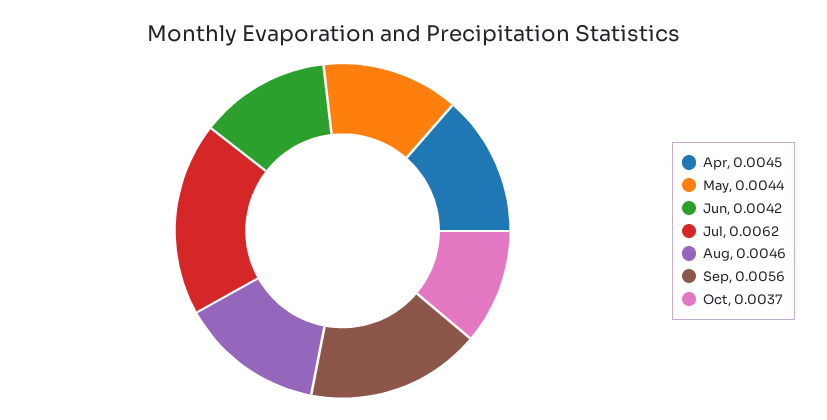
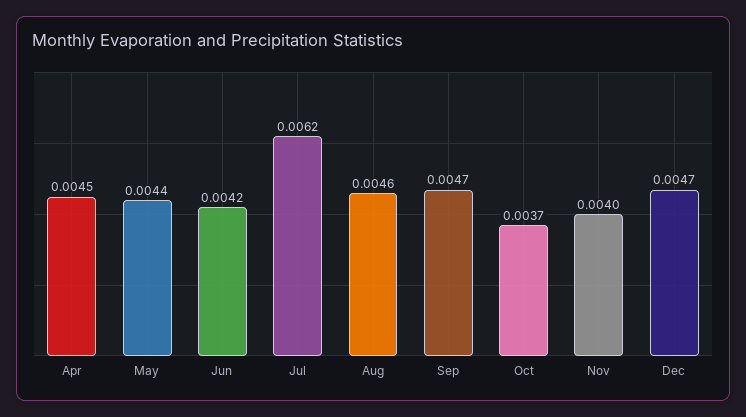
Sep: 0.0056 -> 0.0047
Nov: none -> 0.004
Dec: none -> 0.0047

